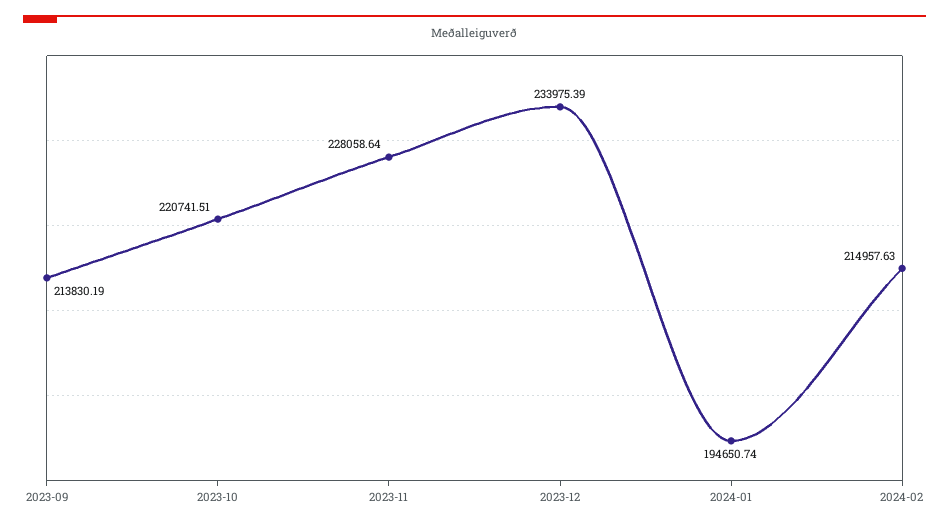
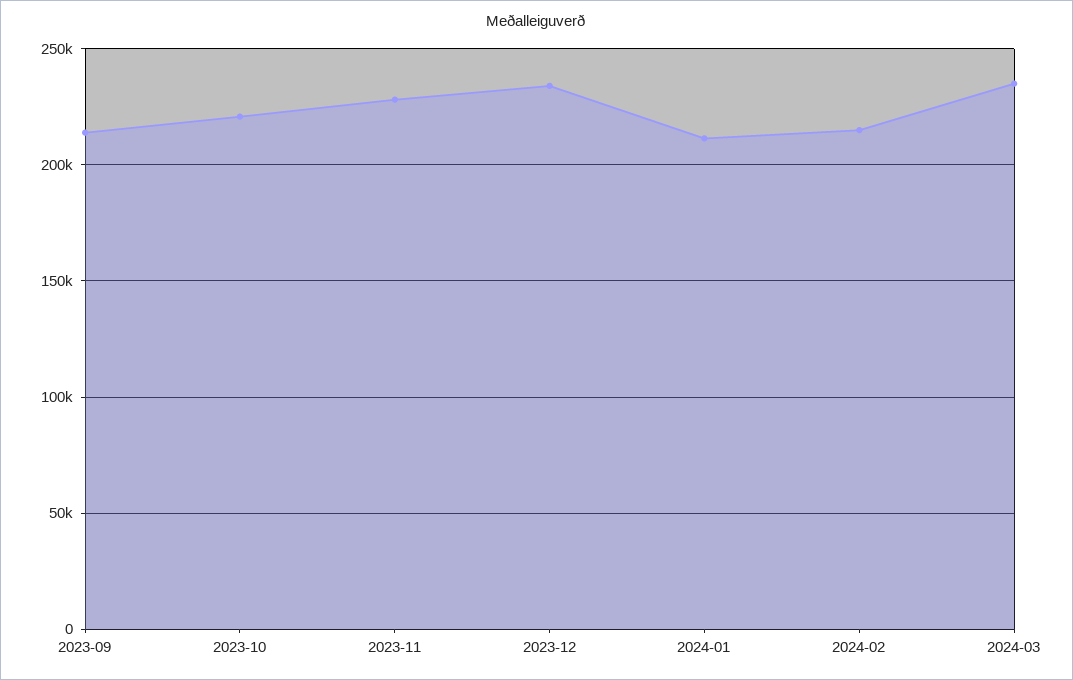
2024-01: 194650.74 -> 210000
2024-03: none -> 235000

